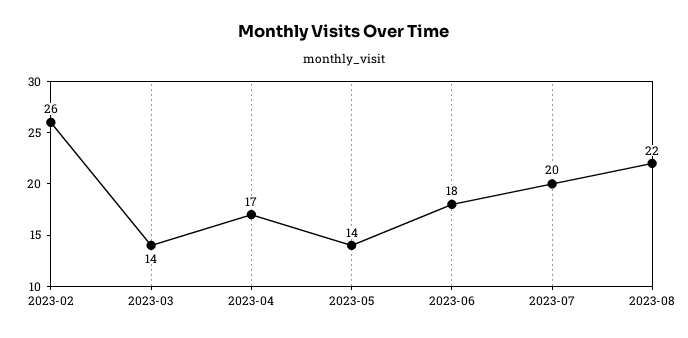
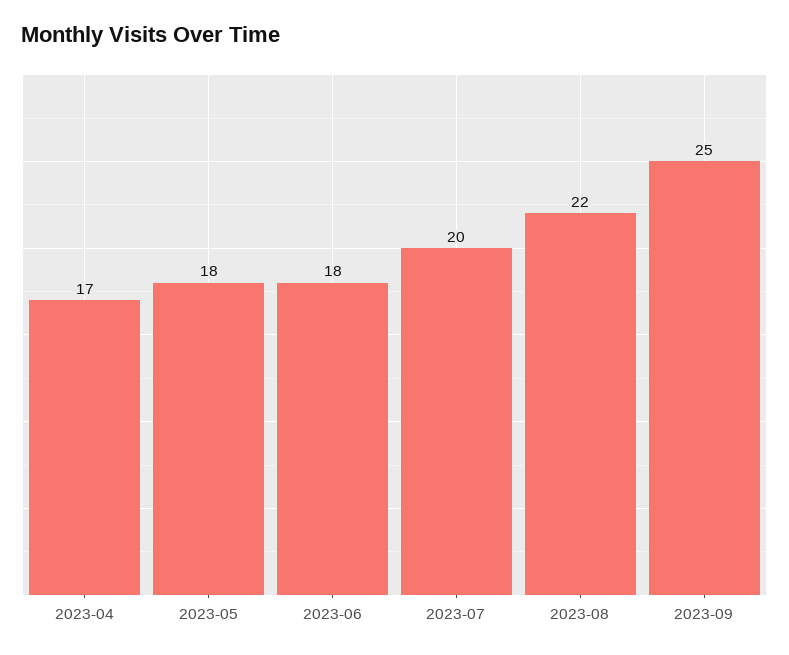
2023-02: 26 -> none
2023-03: 14 -> none
2023-05: 14 -> 18
2023-09: none -> 25

